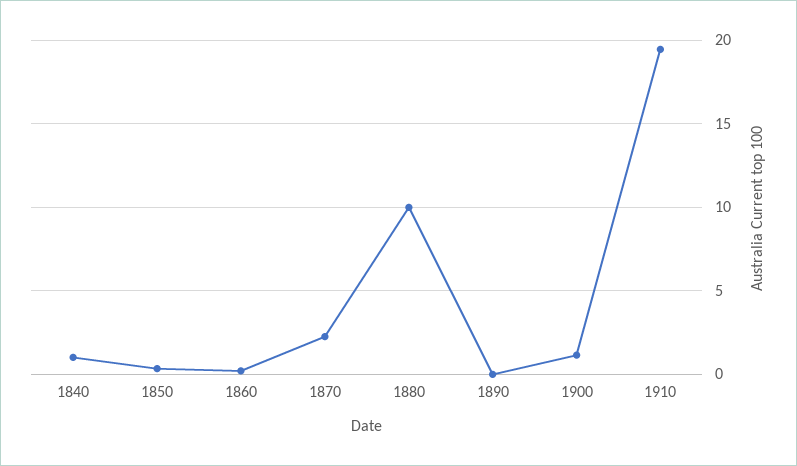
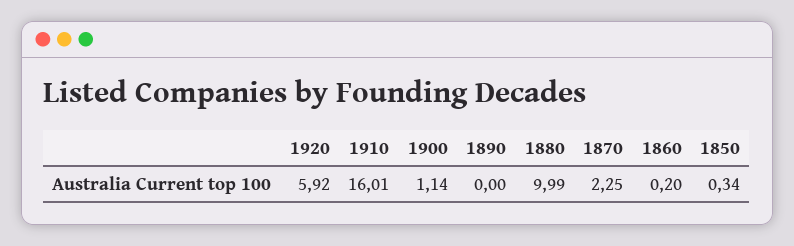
1840: 1 -> none
1910: 19.5 -> 16.01
1920: none -> 5.92

